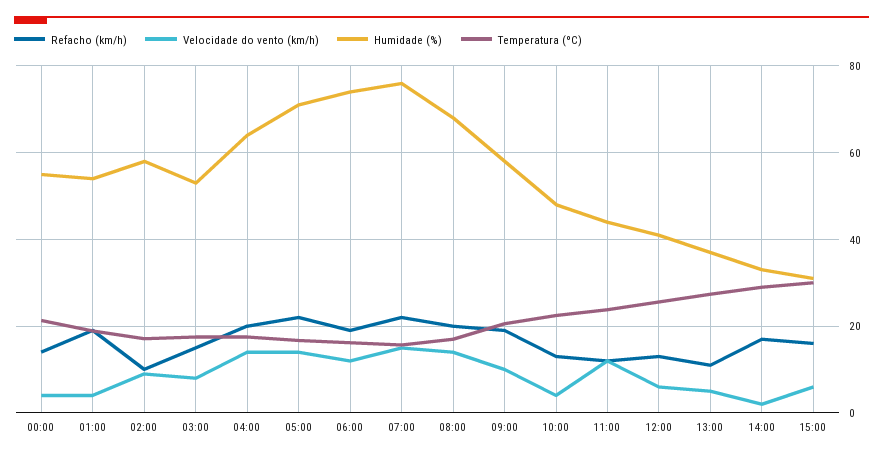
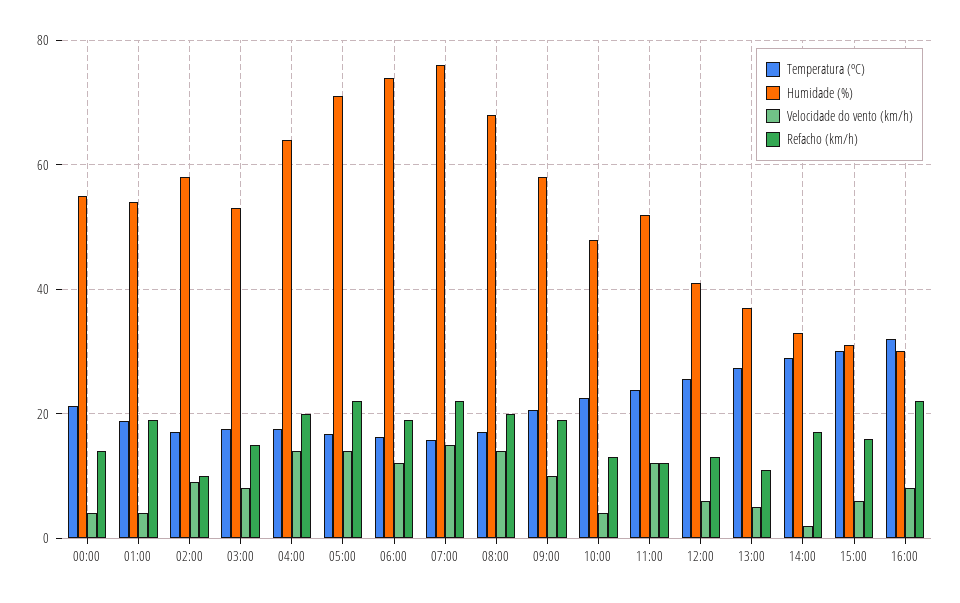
Humidade (%), 11:00: 44 -> 52
Temperatura (ºC), 16:00: none -> 32
Humidade (%), 16:00: none -> 30
Velocidade do vento (km/h), 16:00: none -> 8
Refacho (km/h), 16:00: none -> 22

